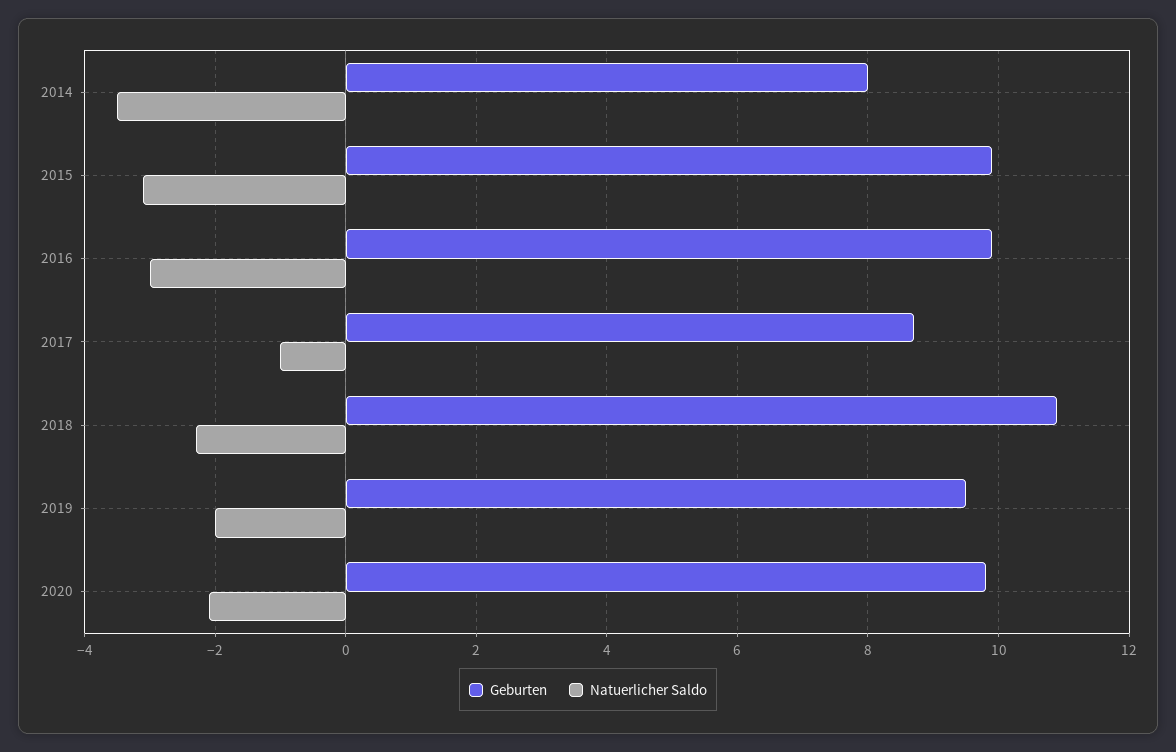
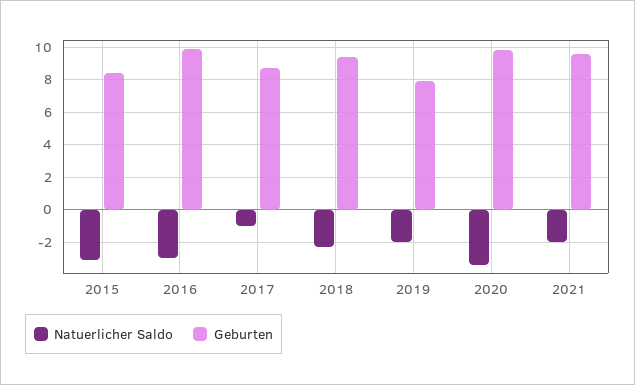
Geburten, 2014: 8 -> none
Natuerlicher Saldo, 2014: -3.5 -> none
Geburten, 2015: 10 -> 8.5
Geburten, 2018: 11 -> 9.5
Geburten, 2019: 9.5 -> 8
Natuerlicher Saldo, 2020: -2 -> -3.5
Natuerlicher Saldo, 2021: none -> -2
Geburten, 2021: none -> 9.5

